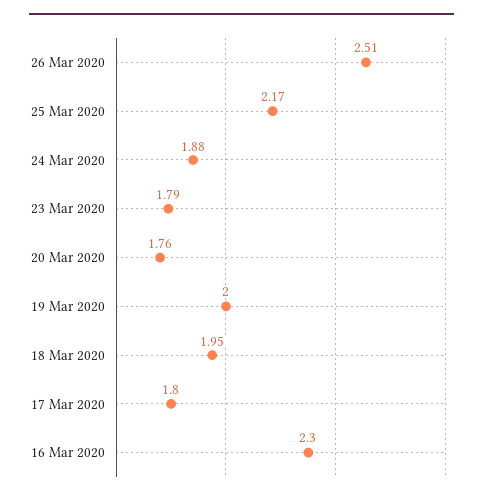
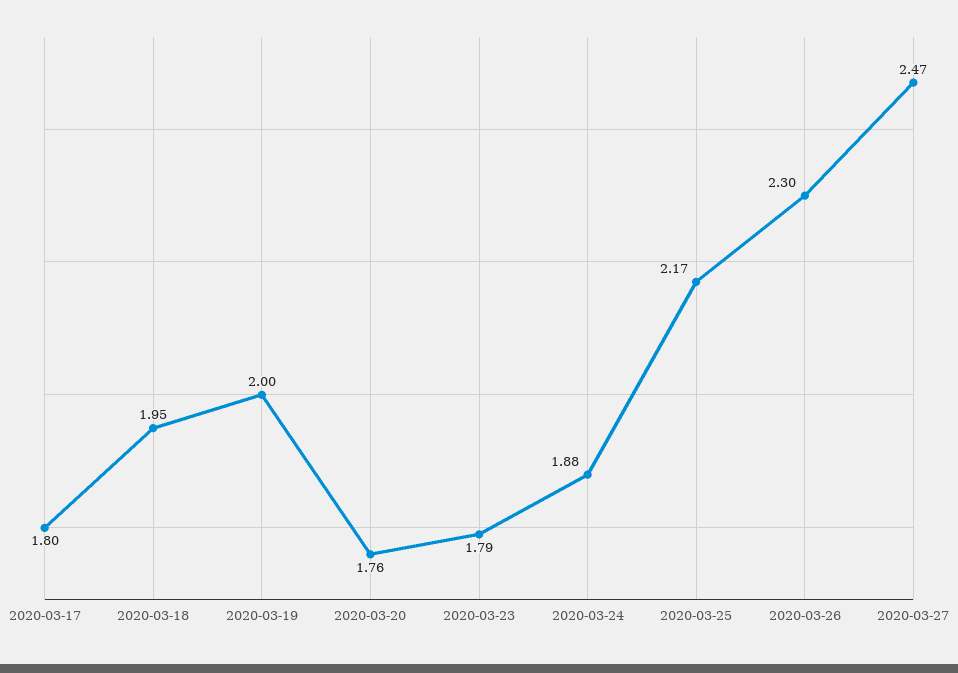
26 Mar 2020: 2.51 -> 2.3
16 Mar 2020: 2.3 -> none
2020-03-27: none -> 2.47

